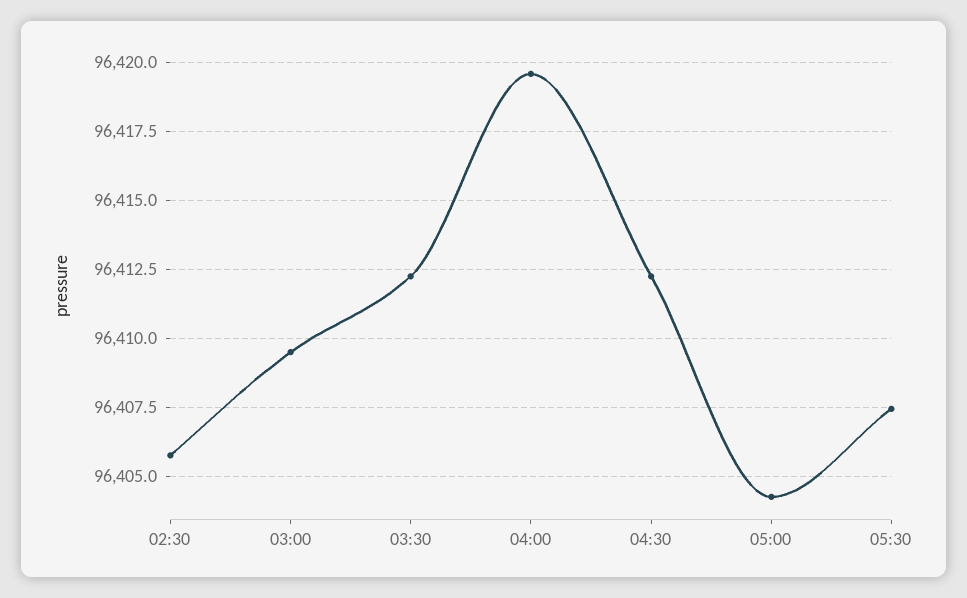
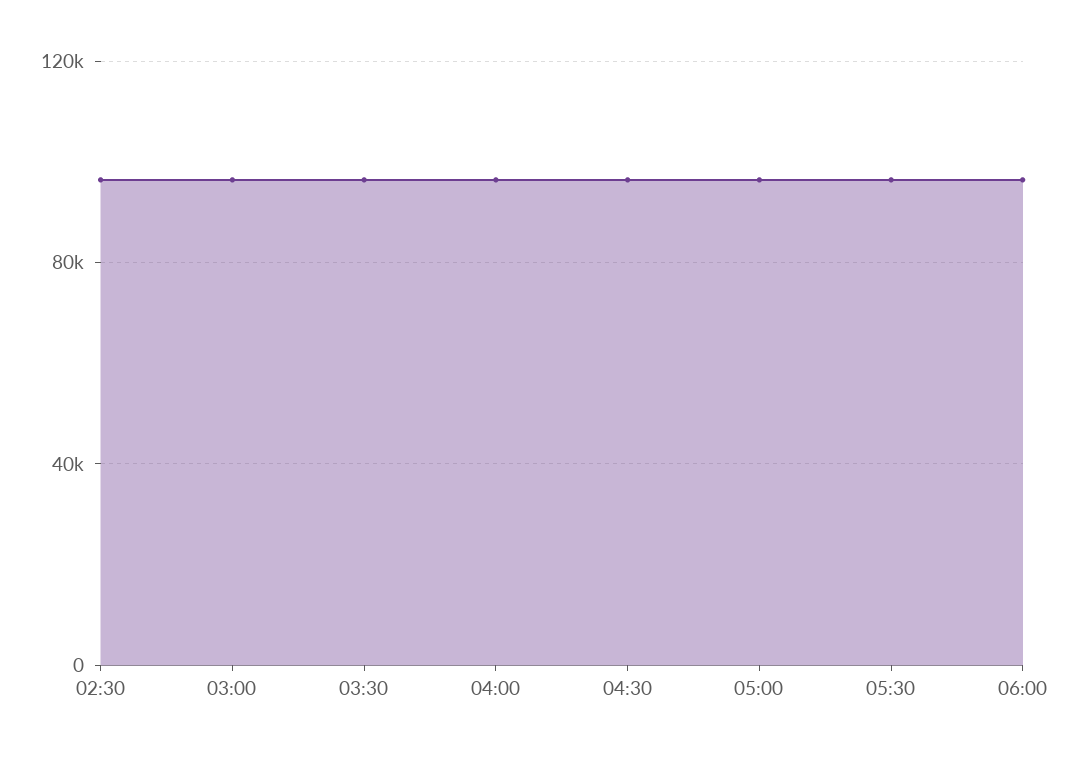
06:00: none -> 95000

